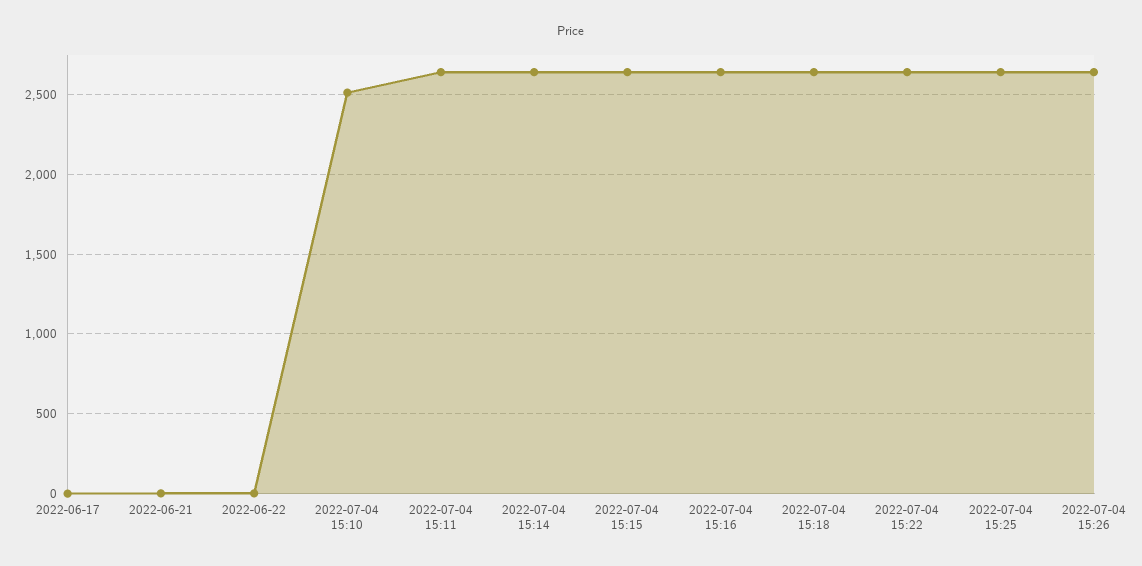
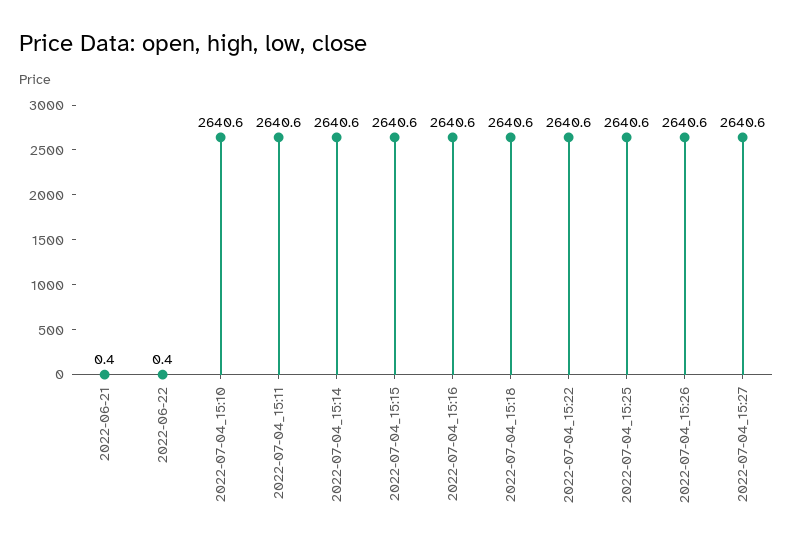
2022-06-17: 0 -> none
2022-07-04 15:10: 2500 -> 2640.6
2022-07-04_15:27: none -> 2640.6

